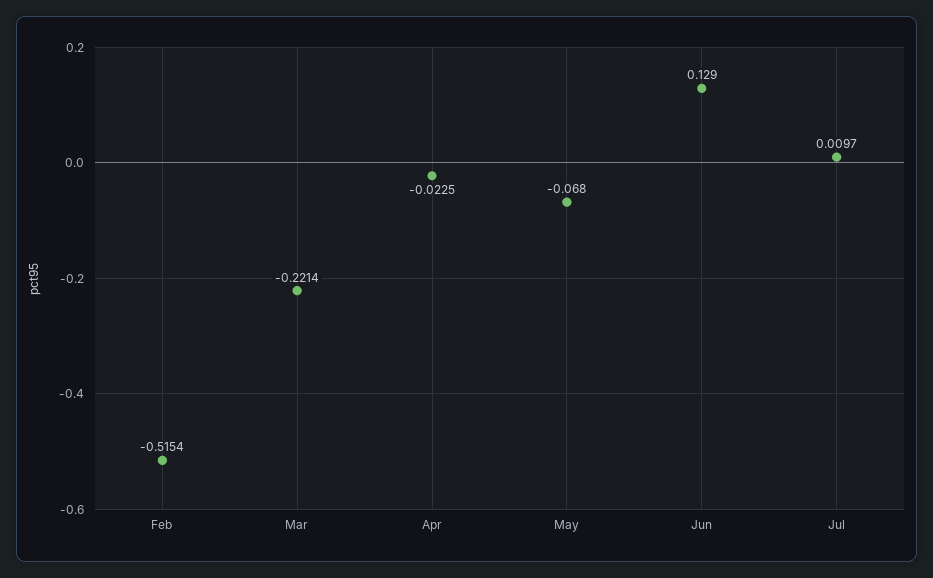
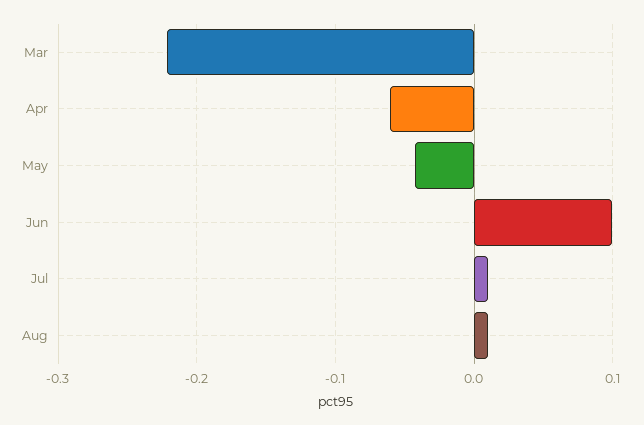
Feb: -0.5154 -> none
Apr: -0.0225 -> -0.06
May: -0.068 -> -0.04
Jun: 0.129 -> 0.1
Aug: none -> 0.01

